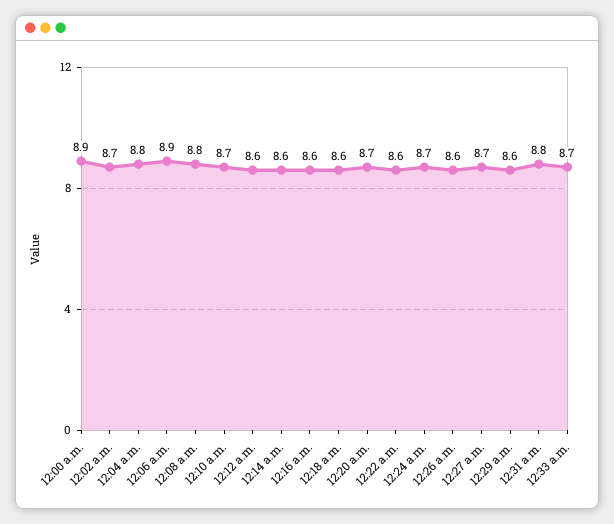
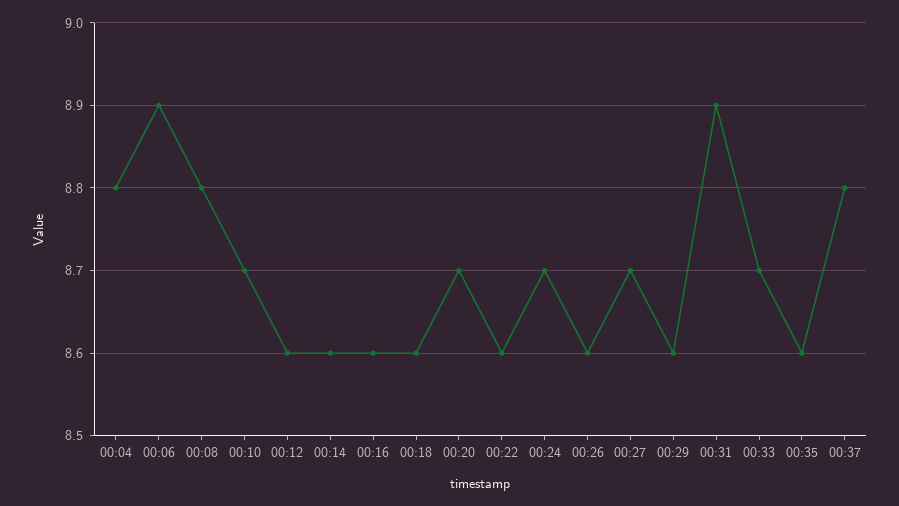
12:00 a.m.: 8.9 -> none
12:02 a.m.: 8.7 -> none
12:31 a.m.: 8.8 -> 8.9
00:35: none -> 8.6
00:37: none -> 8.8

